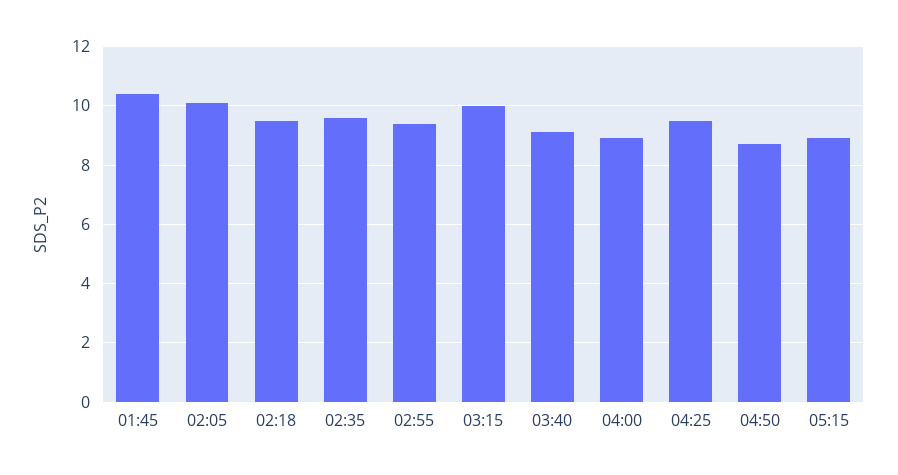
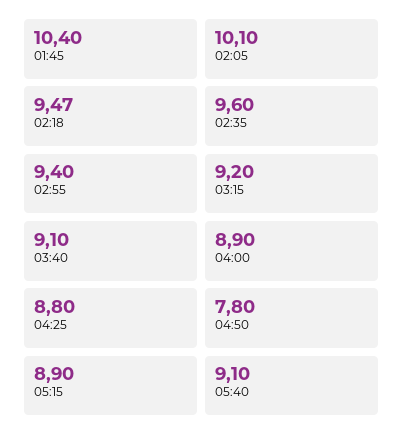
03:15: 10 -> 9.2
04:25: 9.5 -> 8.8
04:50: 8.75 -> 7.8
05:40: none -> 9.1

